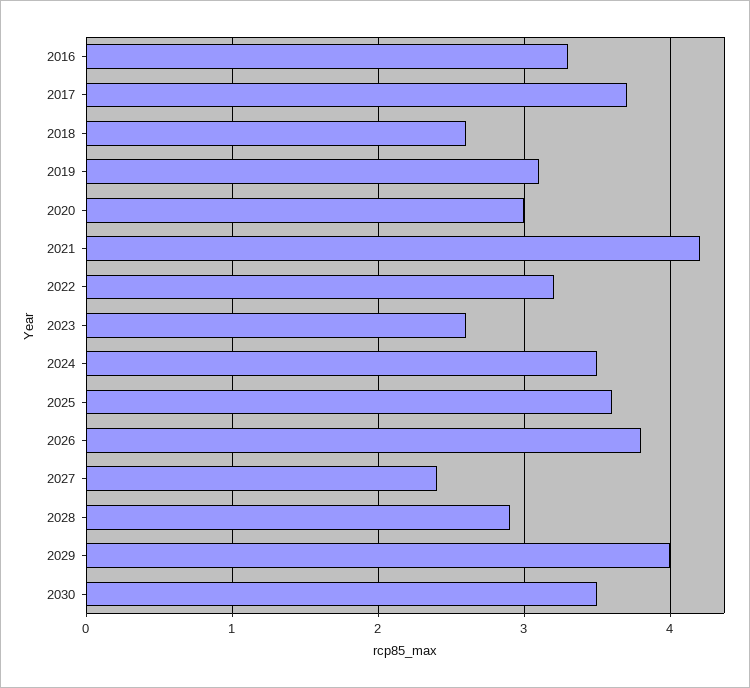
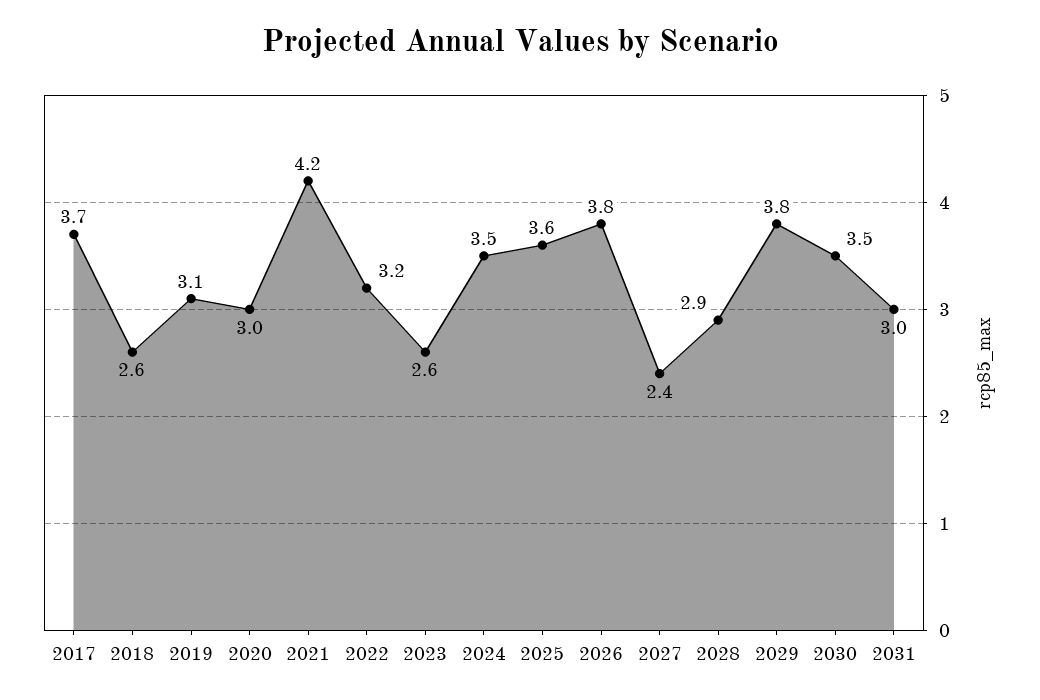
2016: 3.3 -> none
2029: 4 -> 3.8
2031: none -> 3

